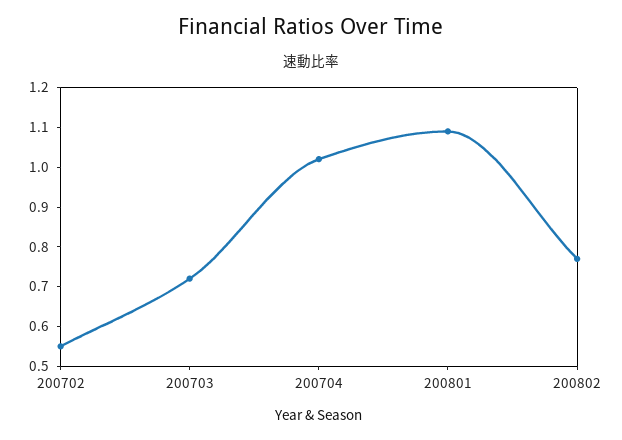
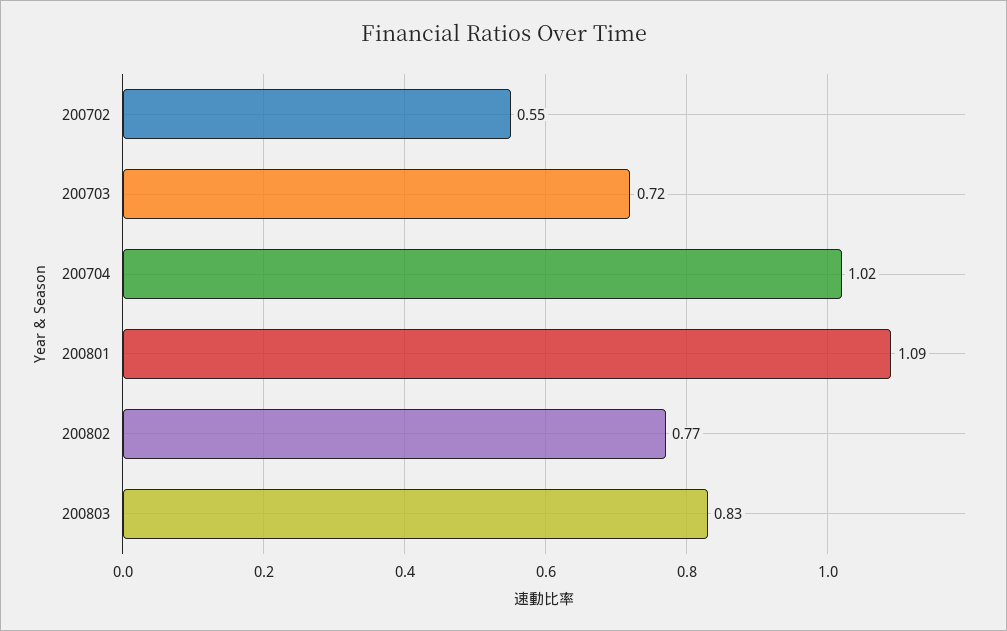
200803: none -> 0.83

